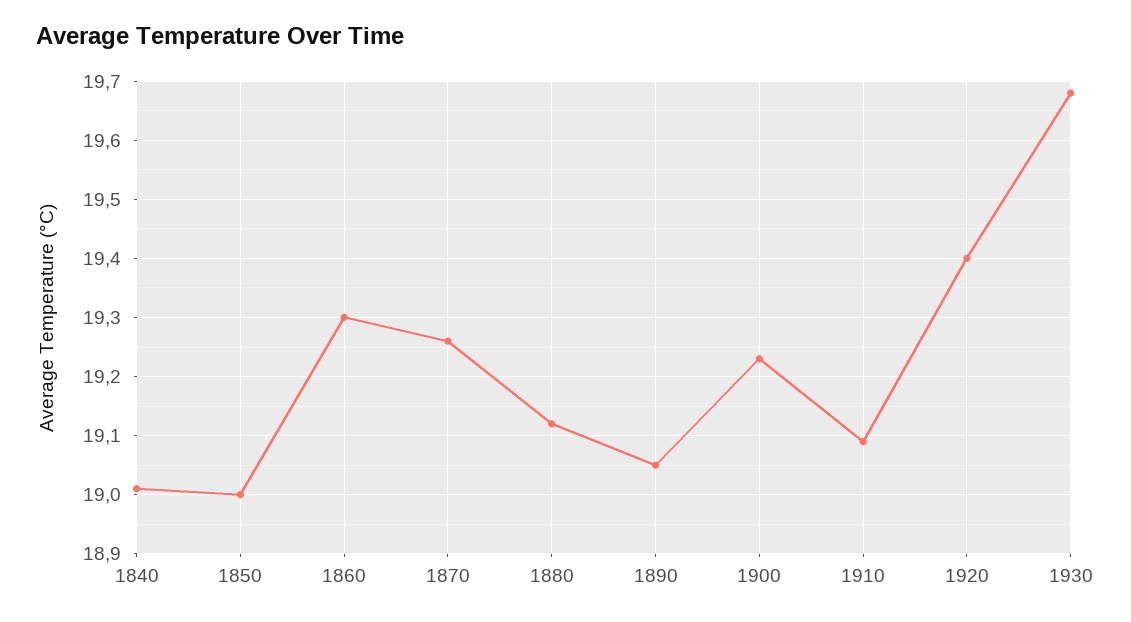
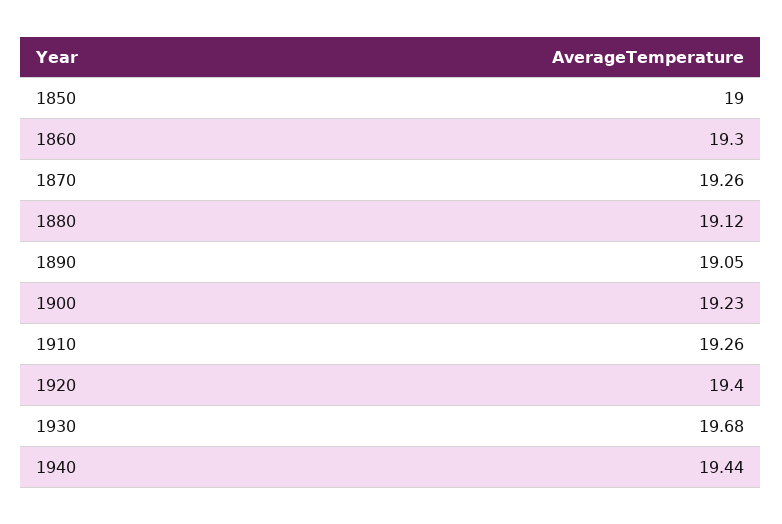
1840: 19 -> none
1910: 19.1 -> 19.26
1940: none -> 19.44

